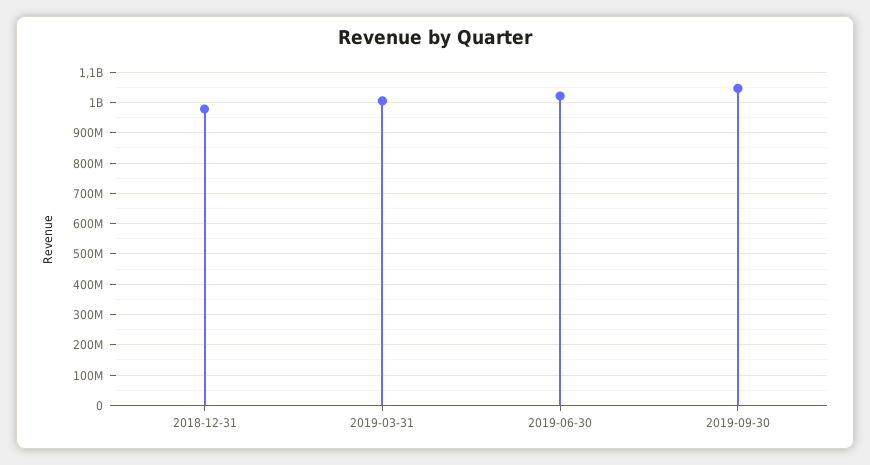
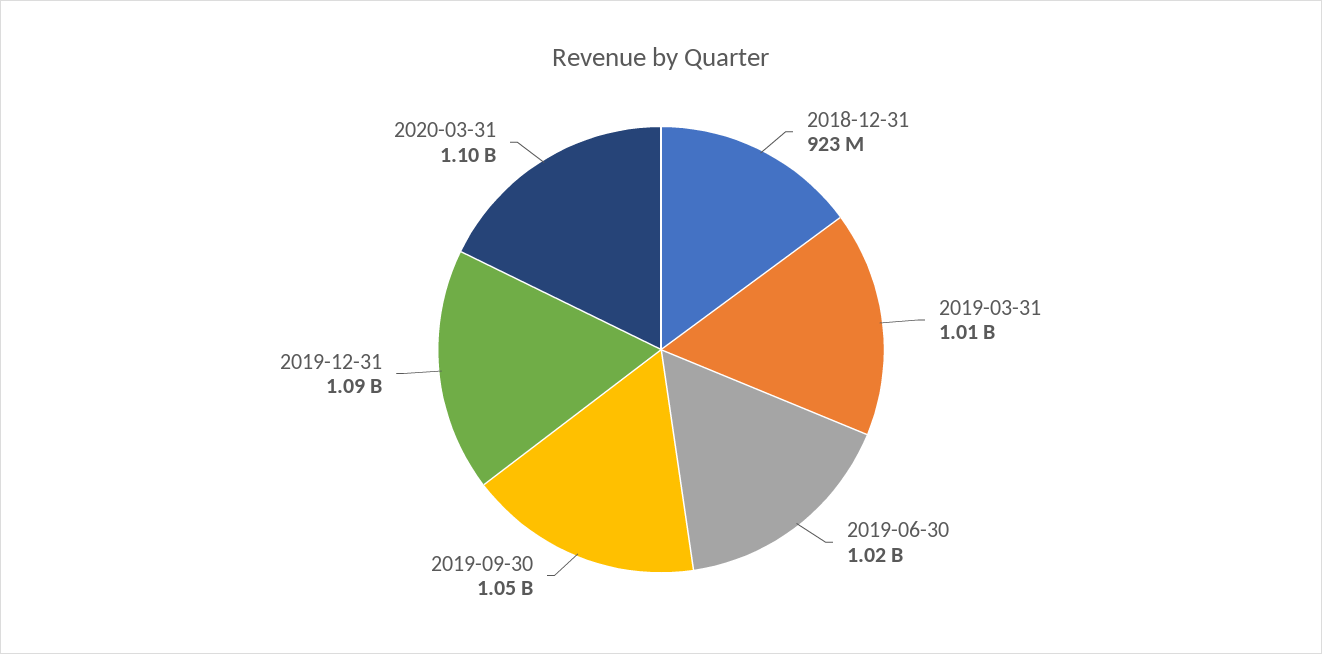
2018-12-31: 980000000 -> 923000000
2019-12-31: none -> 1090000000
2020-03-31: none -> 1100000000

